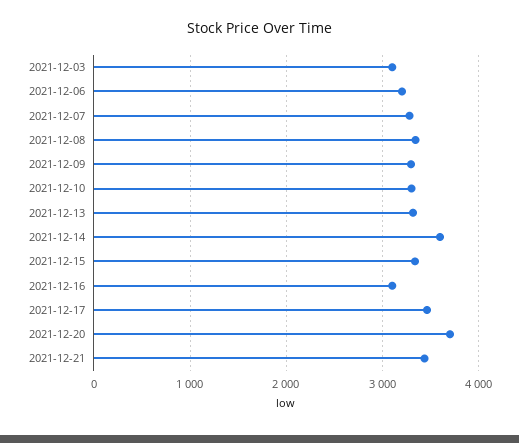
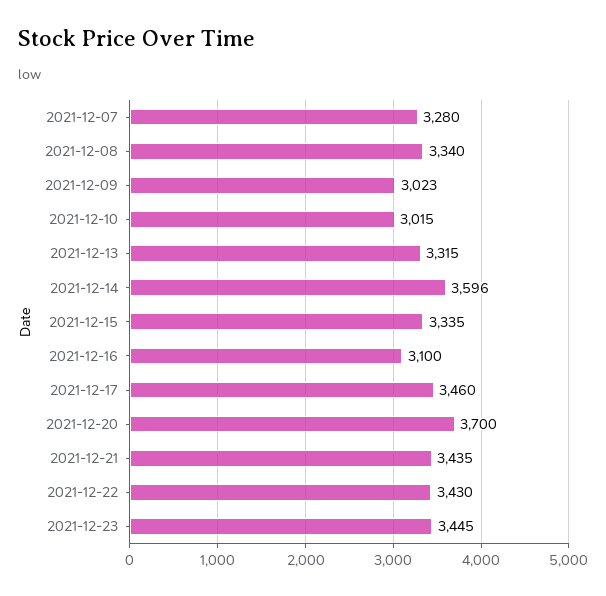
2021-12-03: 3100 -> none
2021-12-06: 3200 -> none
2021-12-09: 3300 -> 3023
2021-12-10: 3300 -> 3015
2021-12-22: none -> 3430
2021-12-23: none -> 3445

